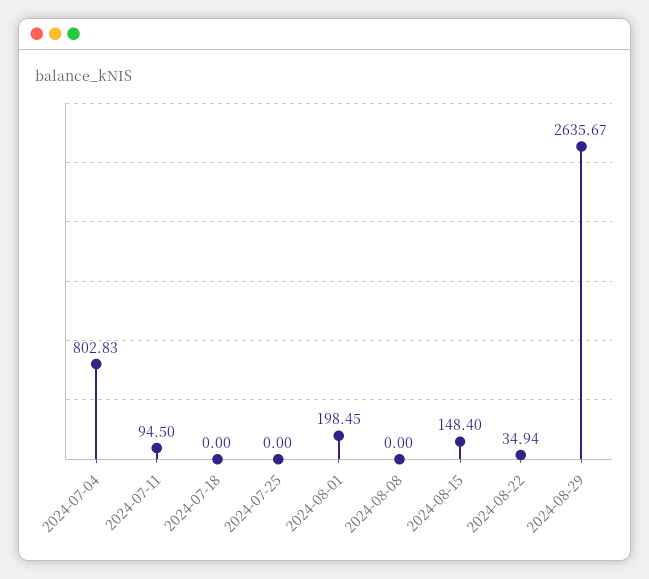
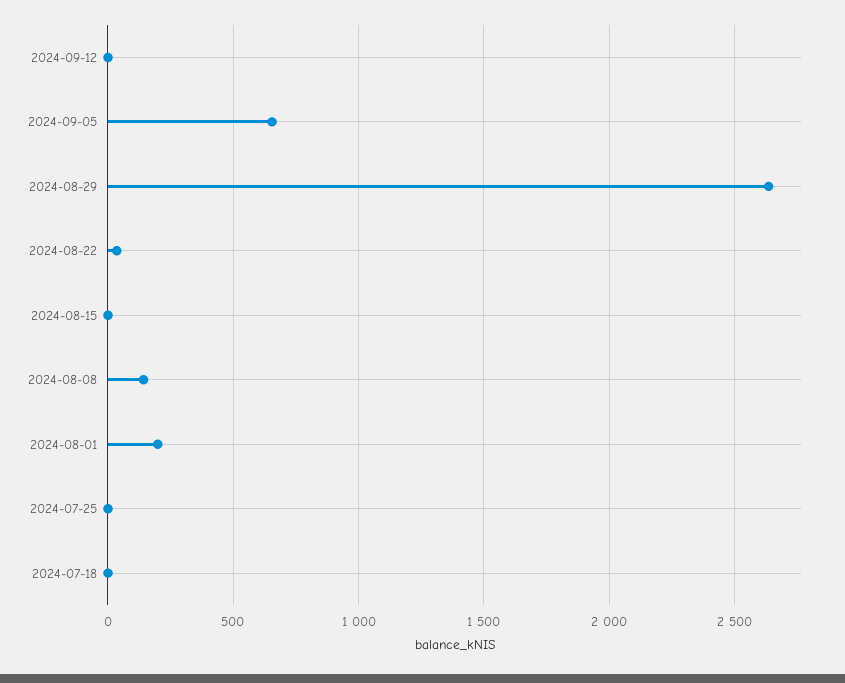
2024-07-04: 802.83 -> none
2024-07-11: 94.5 -> none
2024-08-08: 0 -> 150
2024-08-15: 148.4 -> 0
2024-09-12: none -> 0
2024-09-05: none -> 650

